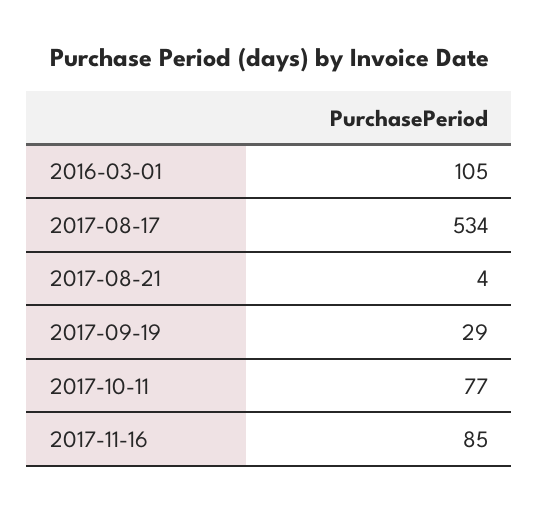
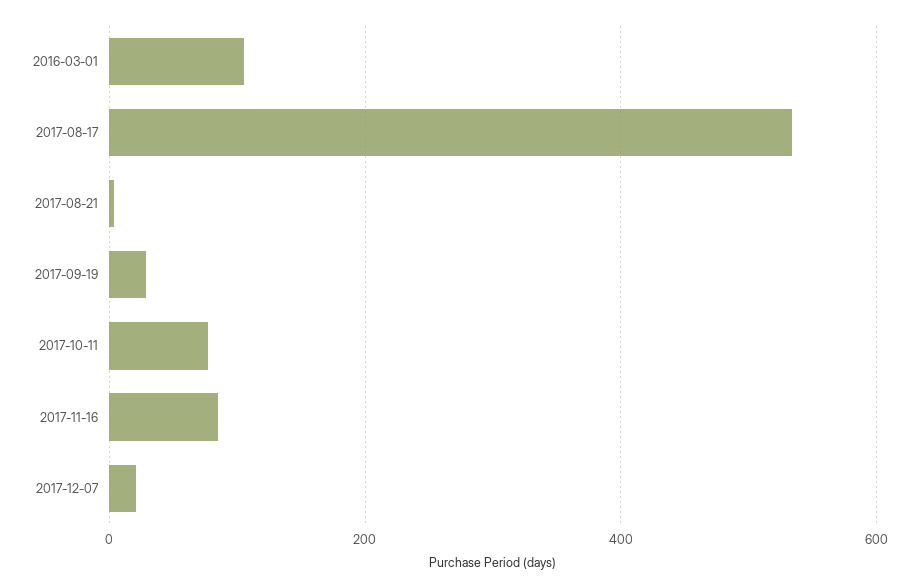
2017-12-07: none -> 20

